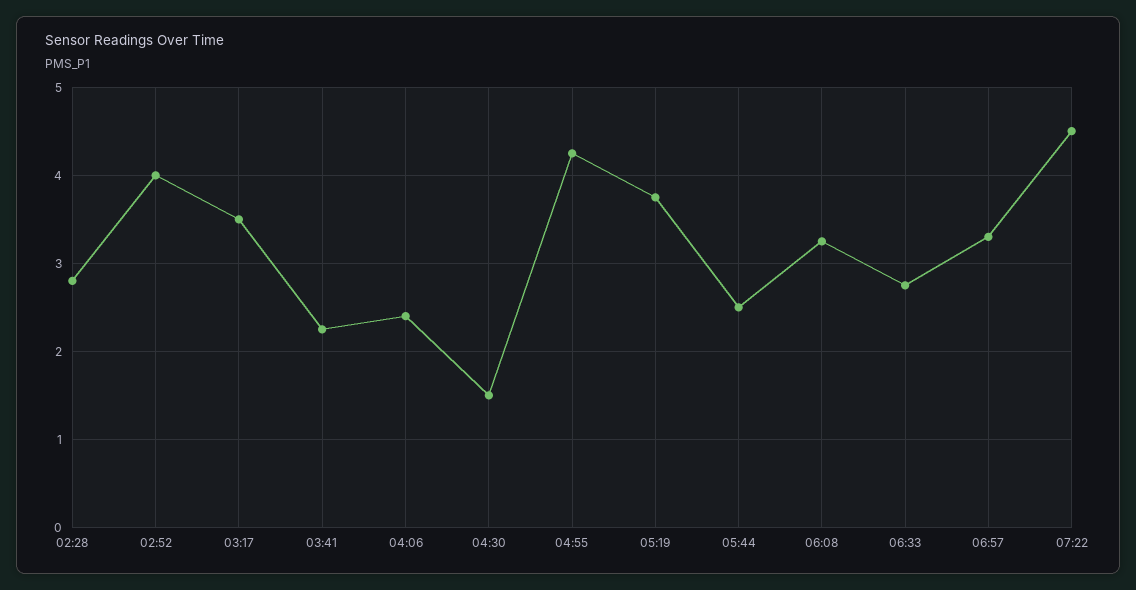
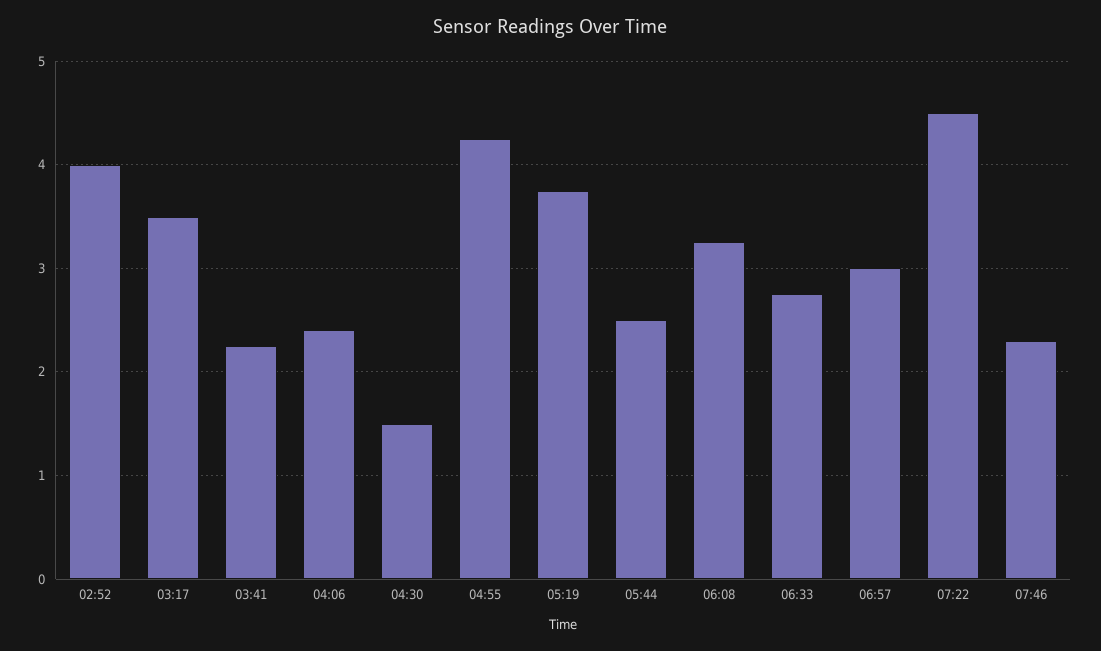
02:28: 2.8 -> none
06:57: 3.3 -> 3
07:46: none -> 2.3

